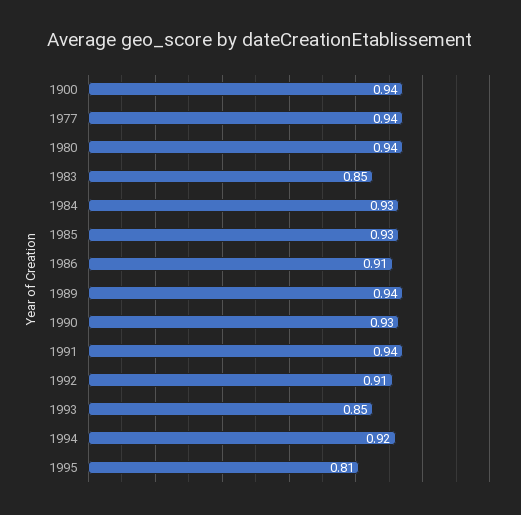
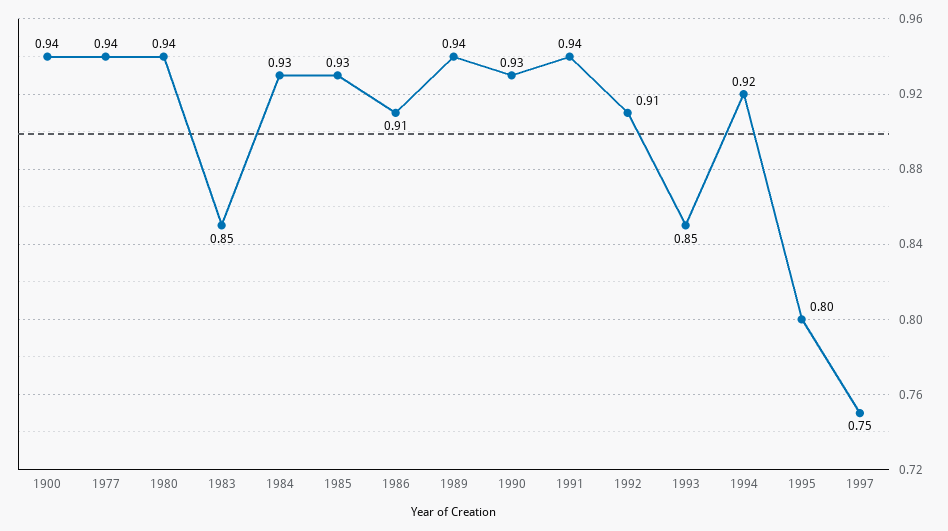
1995: 0.81 -> 0.8
1997: none -> 0.75

